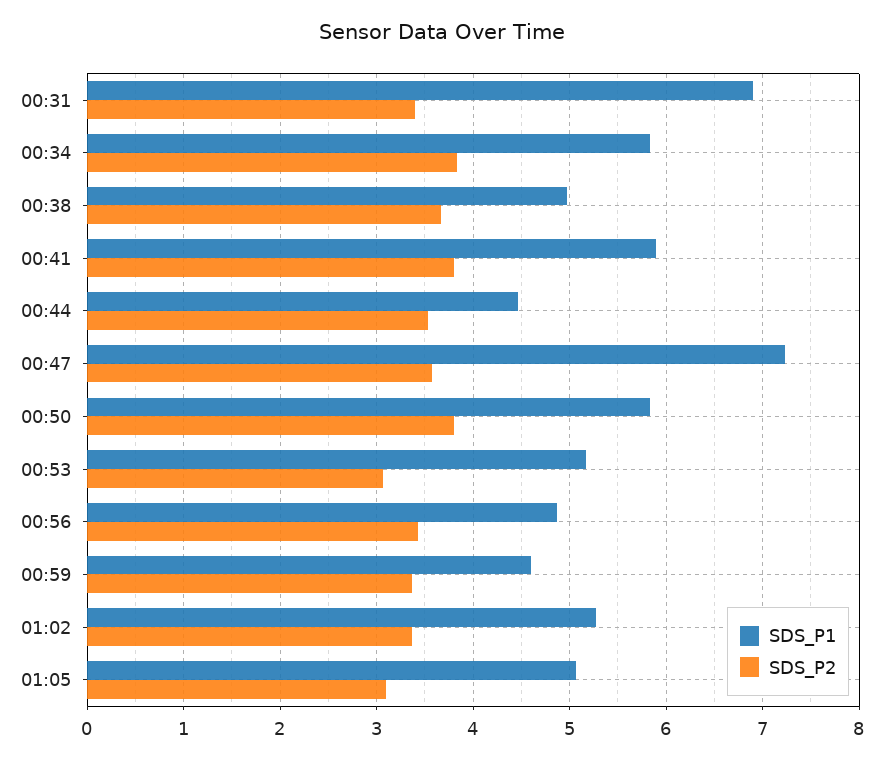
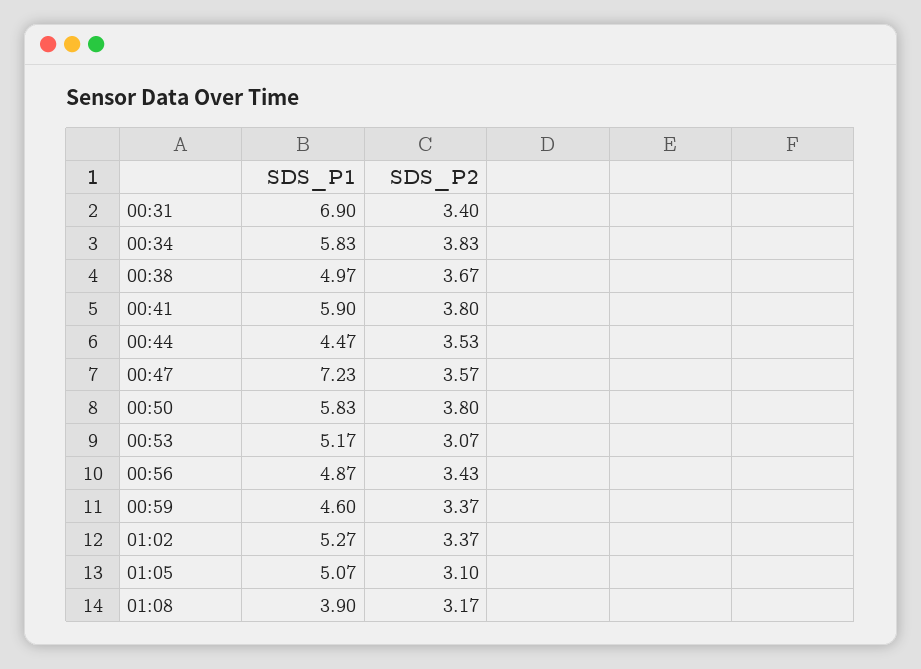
SDS_P1, 01:08: none -> 3.9
SDS_P2, 01:08: none -> 3.17

